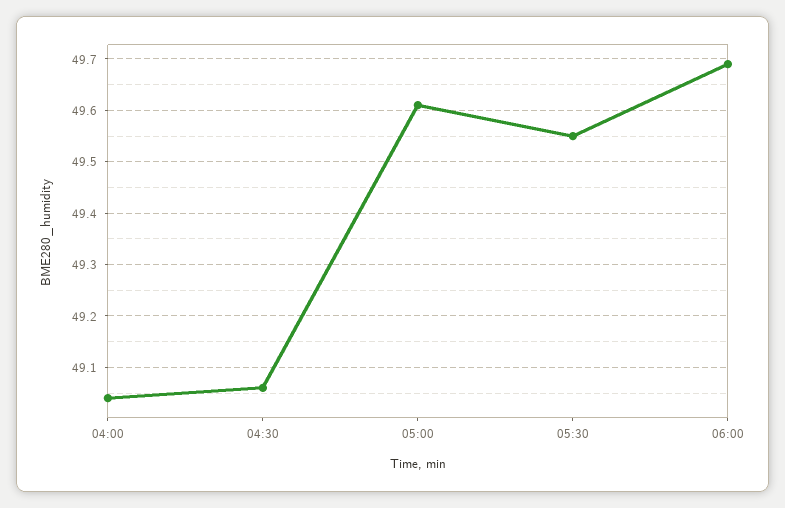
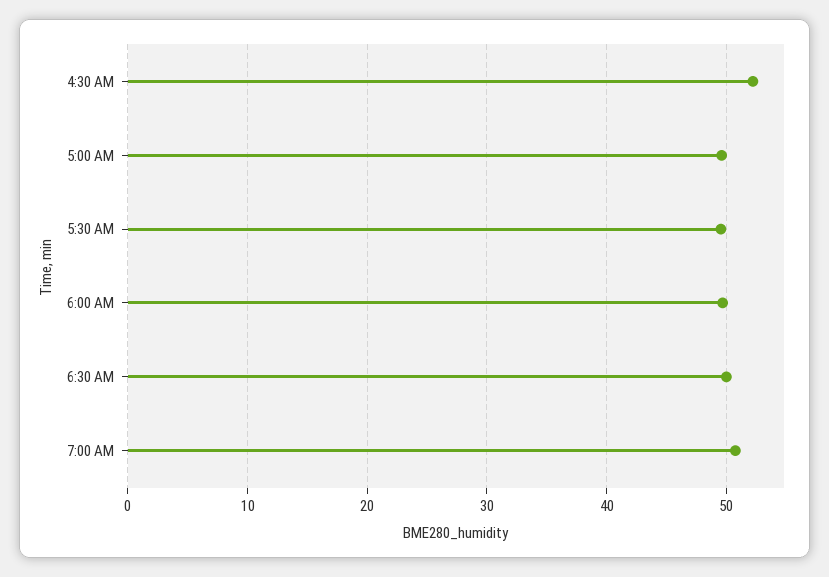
04:00: 49.05 -> none
04:30: 49.05 -> 52
6:30 AM: none -> 50
7:00 AM: none -> 51

